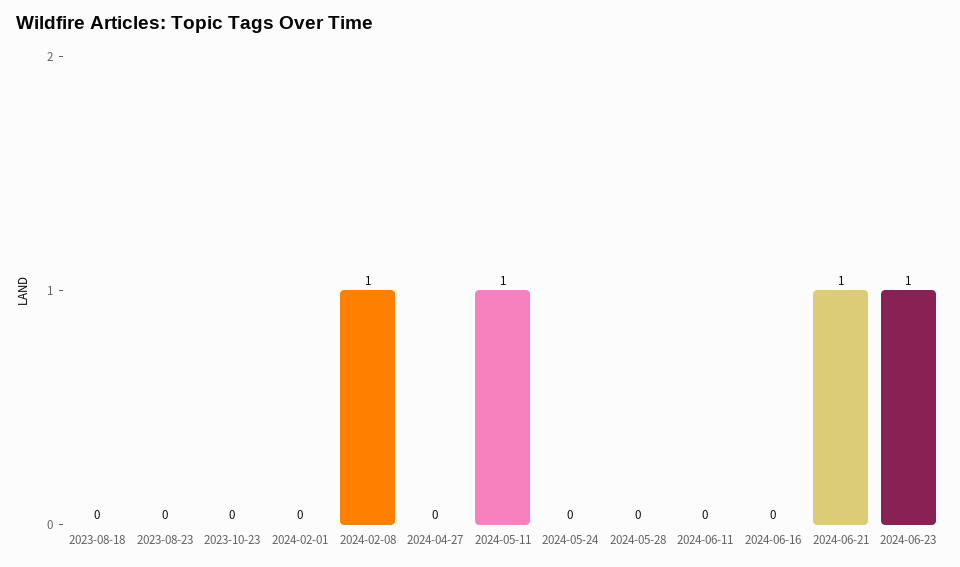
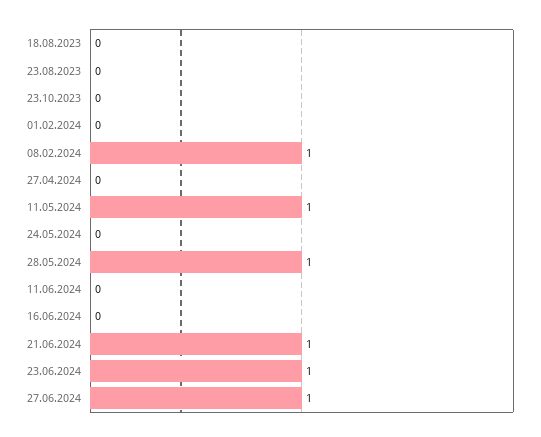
2024-05-28: 0 -> 1
27.06.2024: none -> 1

